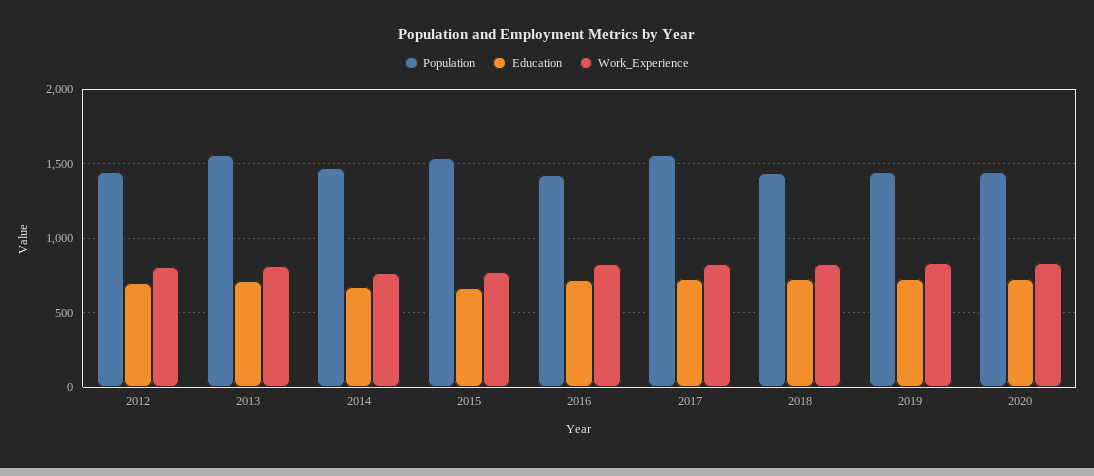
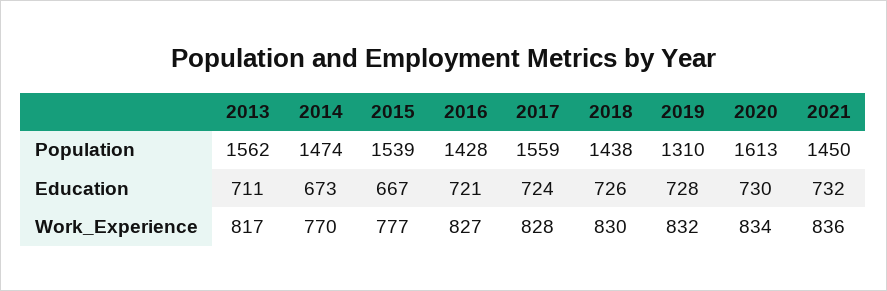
Population, 2012: 1450 -> none
Education, 2012: 700 -> none
Work_Experience, 2012: 800 -> none
Population, 2019: 1450 -> 1310
Population, 2020: 1450 -> 1613
Population, 2021: none -> 1450
Education, 2021: none -> 732
Work_Experience, 2021: none -> 836

